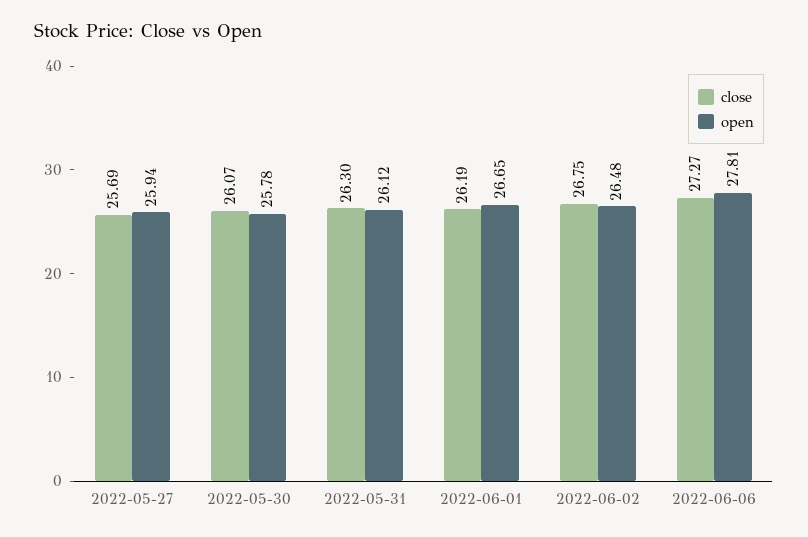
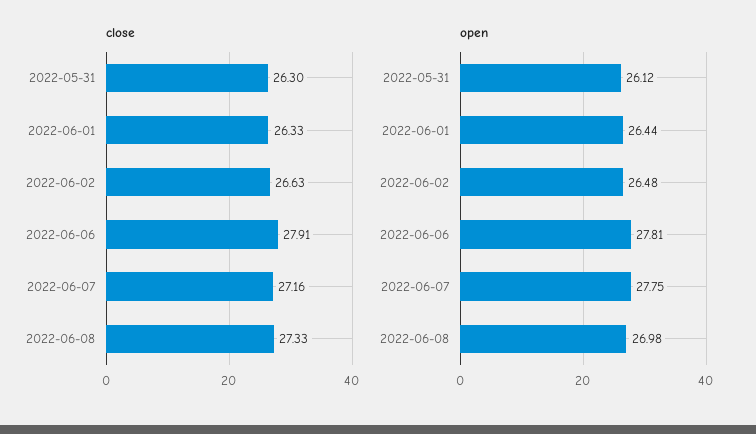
close, 2022-05-27: 25.69 -> none
open, 2022-05-27: 25.94 -> none
close, 2022-05-30: 26.07 -> none
open, 2022-05-30: 25.78 -> none
close, 2022-06-01: 26.19 -> 26.33
open, 2022-06-01: 26.65 -> 26.44
close, 2022-06-02: 26.75 -> 26.63
close, 2022-06-06: 27.27 -> 27.91
close, 2022-06-07: none -> 27.16
close, 2022-06-08: none -> 27.33
open, 2022-06-07: none -> 27.75
open, 2022-06-08: none -> 26.98

